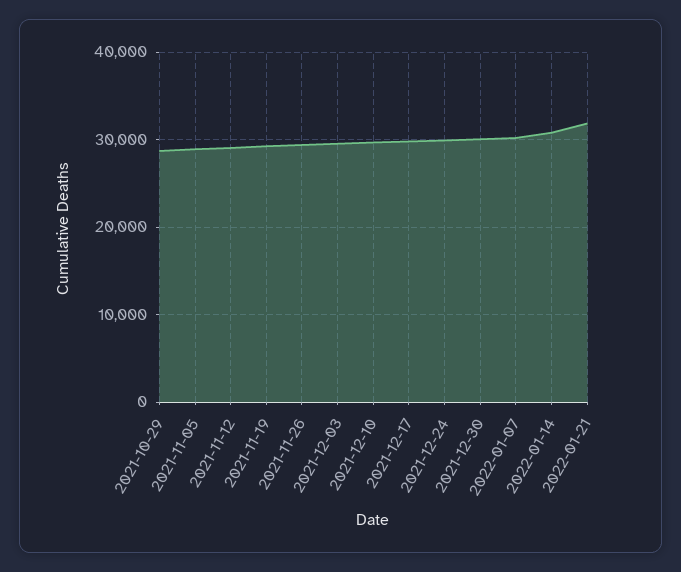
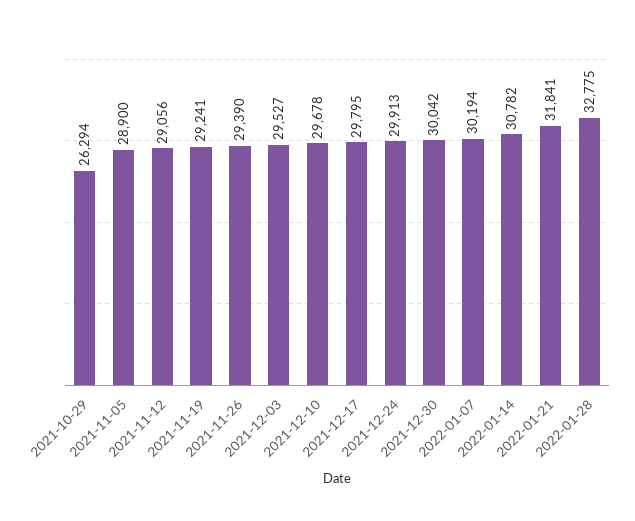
2021-10-29: 29000 -> 26294
2022-01-28: none -> 32775

